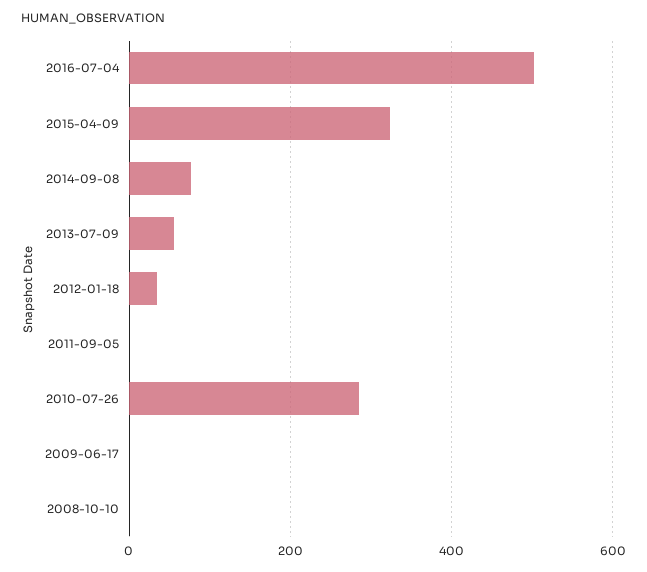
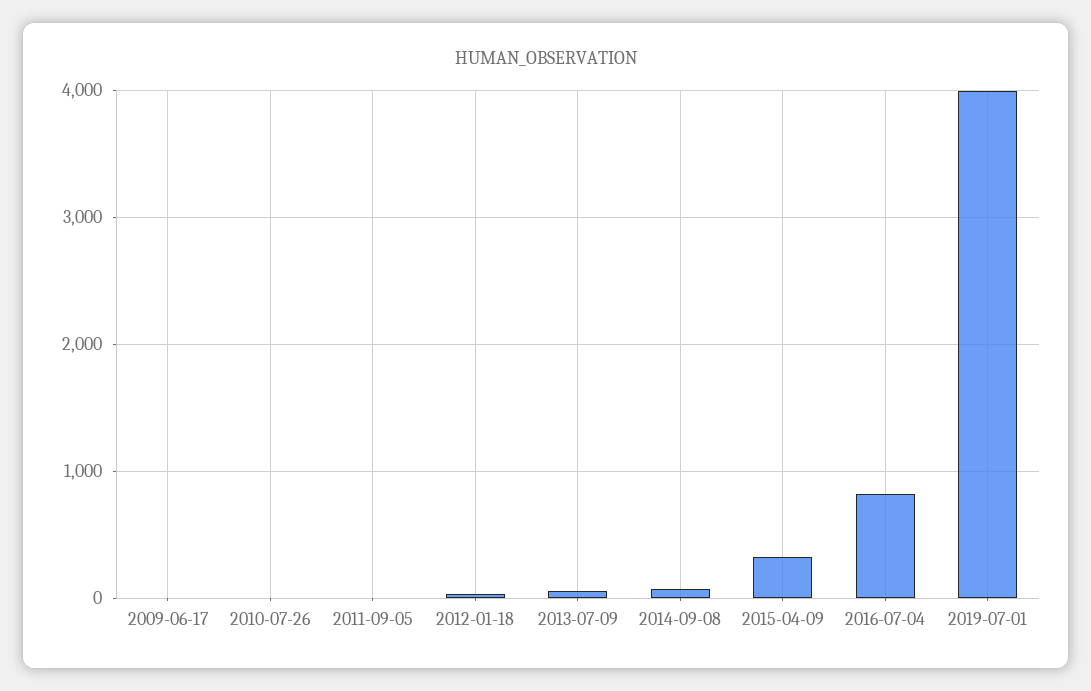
2016-07-04: 500 -> 800
2010-07-26: 280 -> 0
2008-10-10: 0 -> none
2019-07-01: none -> 4000

